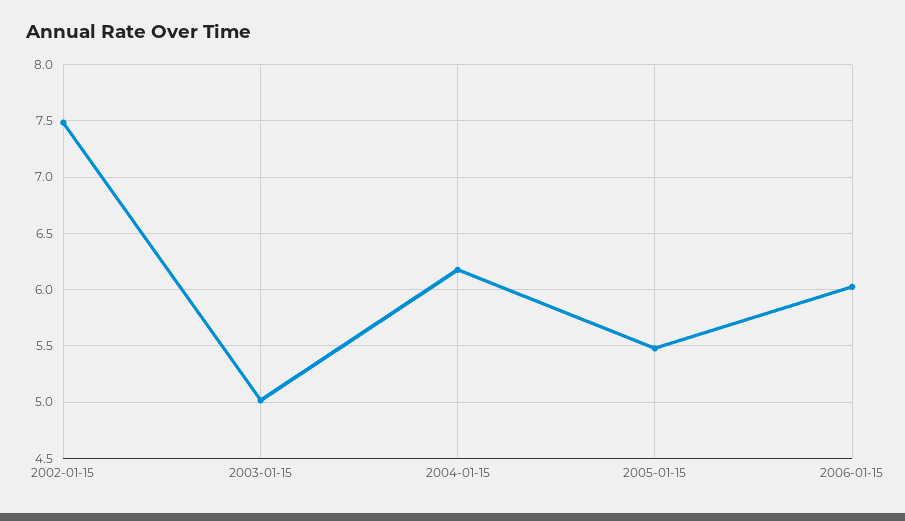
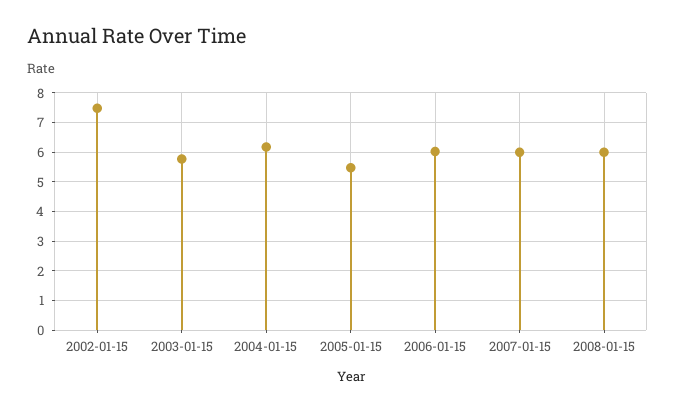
2003-01-15: 5 -> 5.75
2007-01-15: none -> 6
2008-01-15: none -> 6

